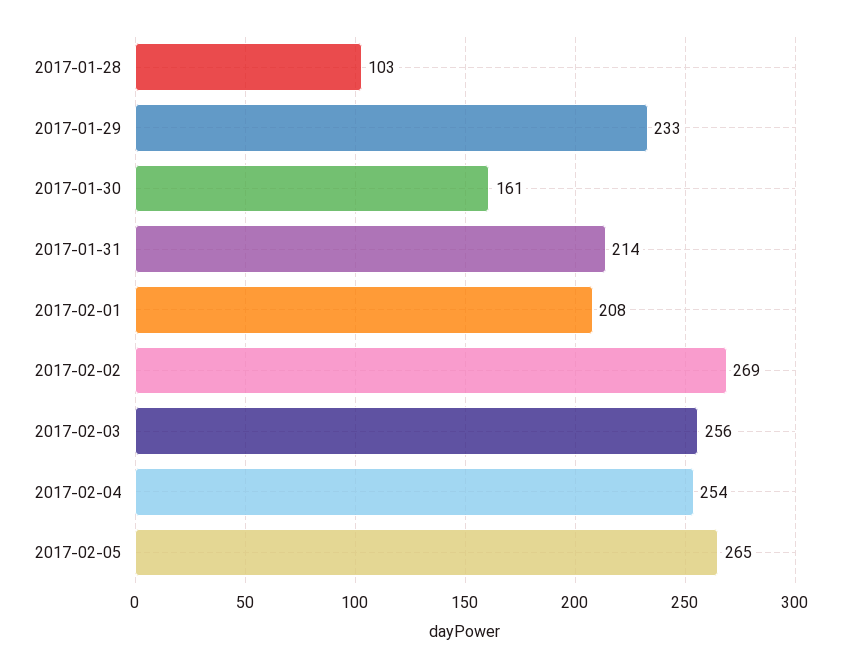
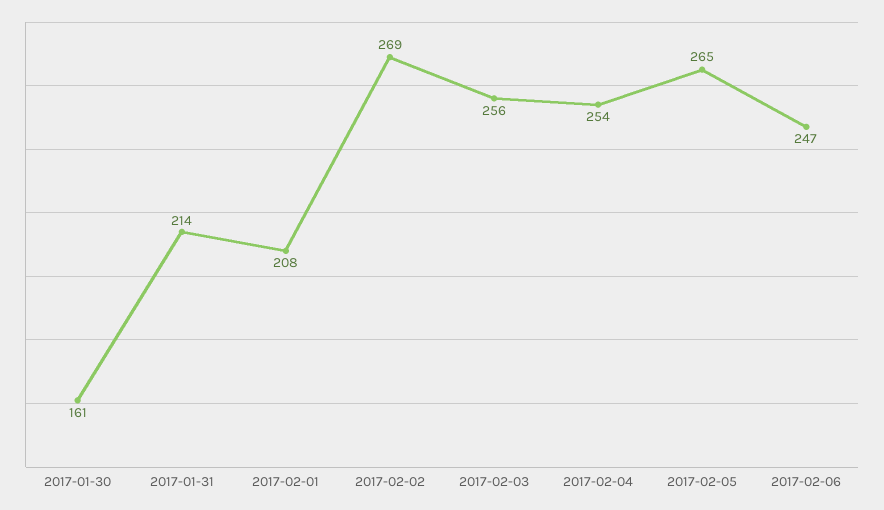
2017-01-28: 103 -> none
2017-01-29: 233 -> none
2017-02-06: none -> 247

